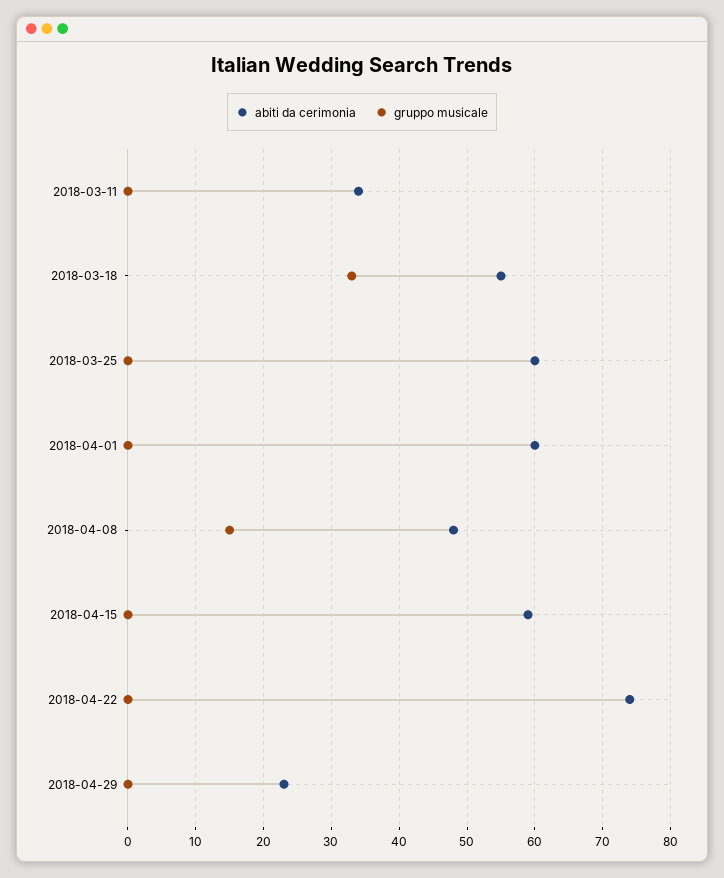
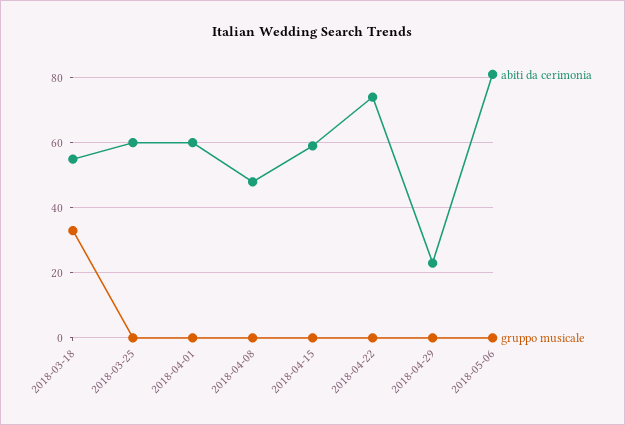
abiti da cerimonia, 2018-03-11: 34 -> none
gruppo musicale, 2018-03-11: 0 -> none
gruppo musicale, 2018-04-08: 15 -> 0
abiti da cerimonia, 2018-05-06: none -> 80
gruppo musicale, 2018-05-06: none -> 0

